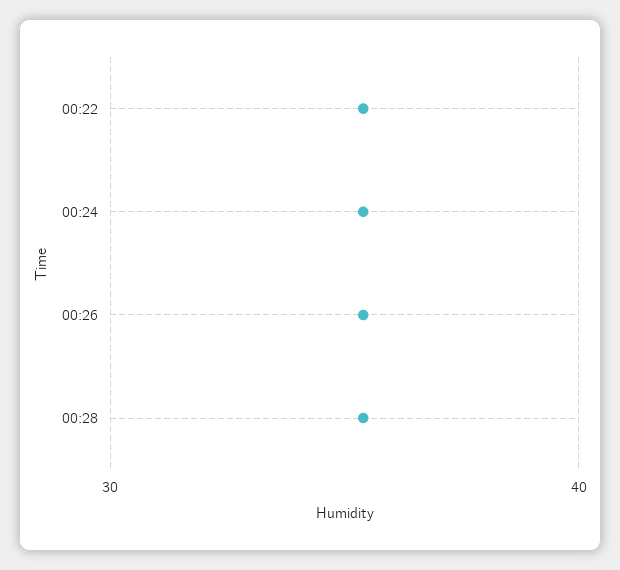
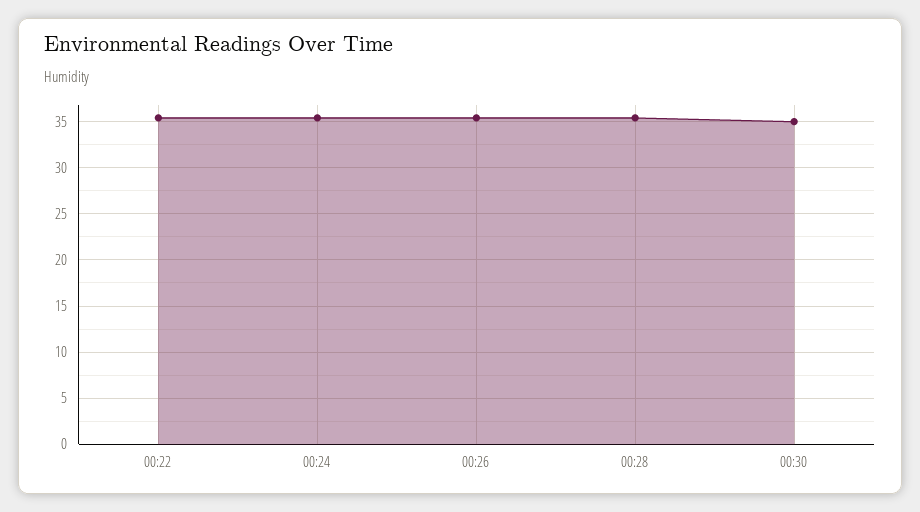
00:30: none -> 35

